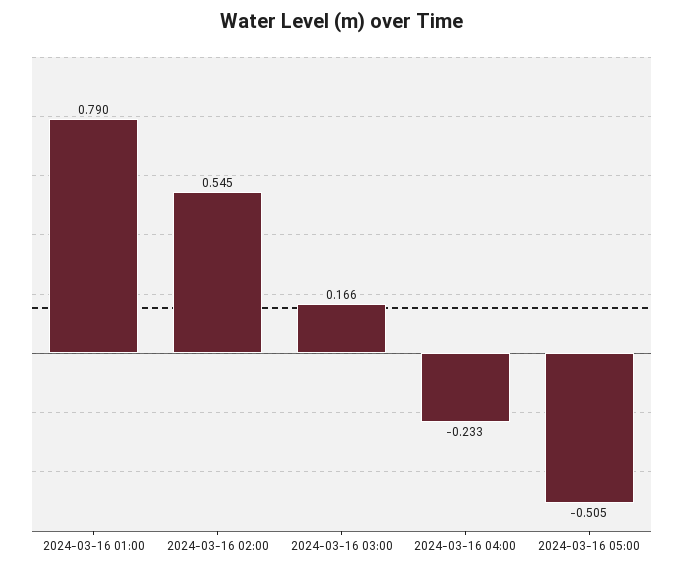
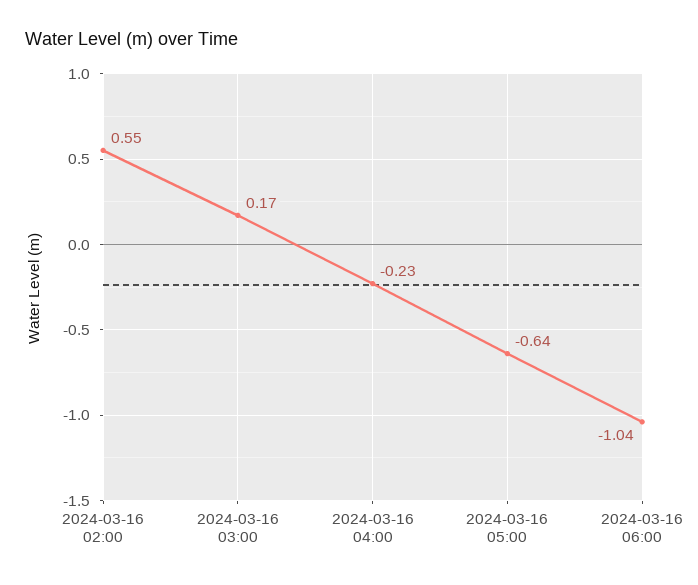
2024-03-16 01:00: 0.79 -> none
2024-03-16 05:00: -0.505 -> -0.64
2024-03-16 06:00: none -> -1.04

